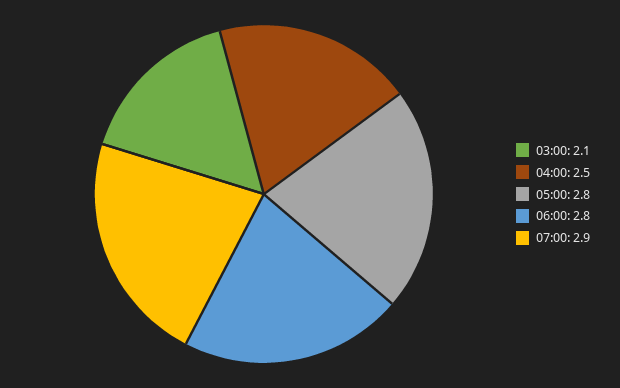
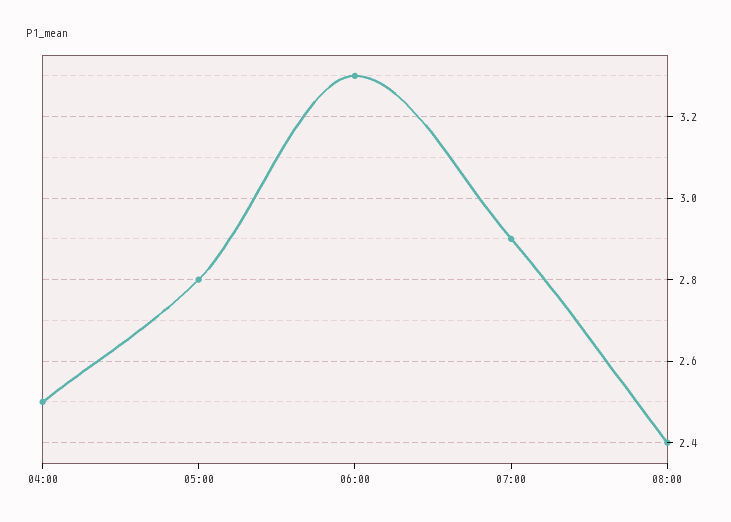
03:00: 2.1 -> none
06:00: 2.8 -> 3.3
08:00: none -> 2.4

